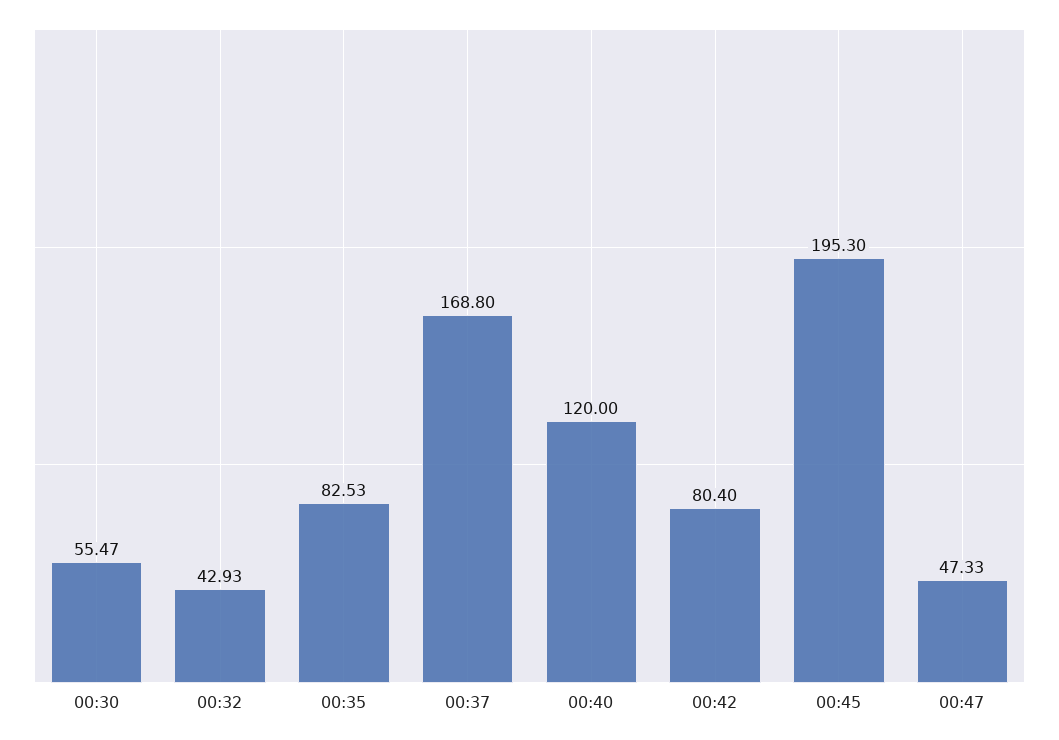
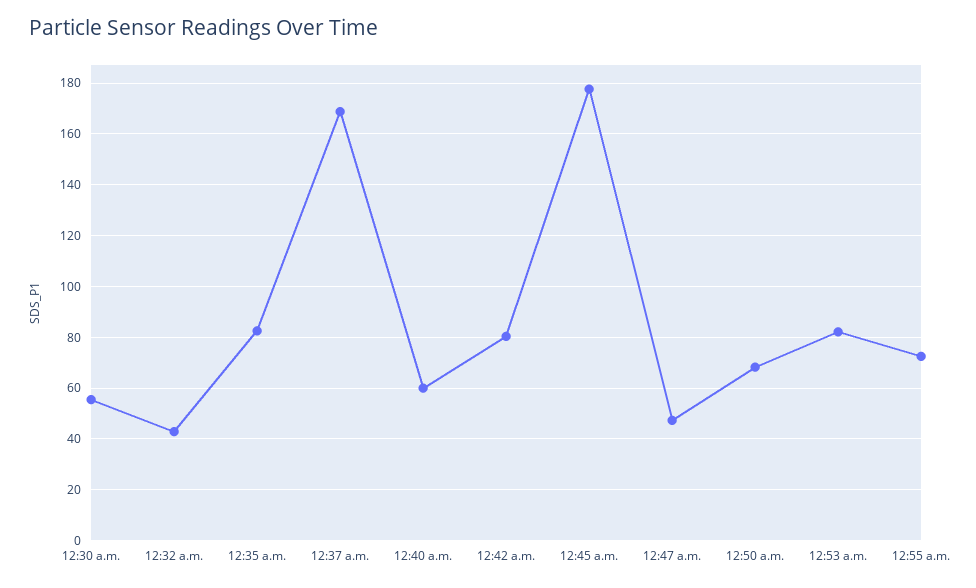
00:40: 120 -> 60
00:45: 195.3 -> 177.5
12:50 a.m.: none -> 67.5
12:53 a.m.: none -> 82.5
12:55 a.m.: none -> 72.5

